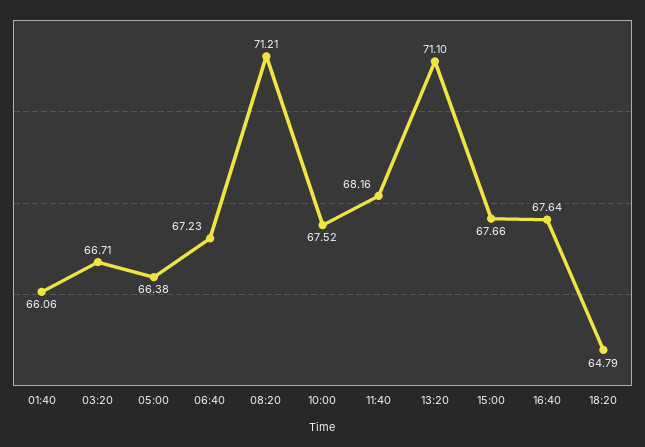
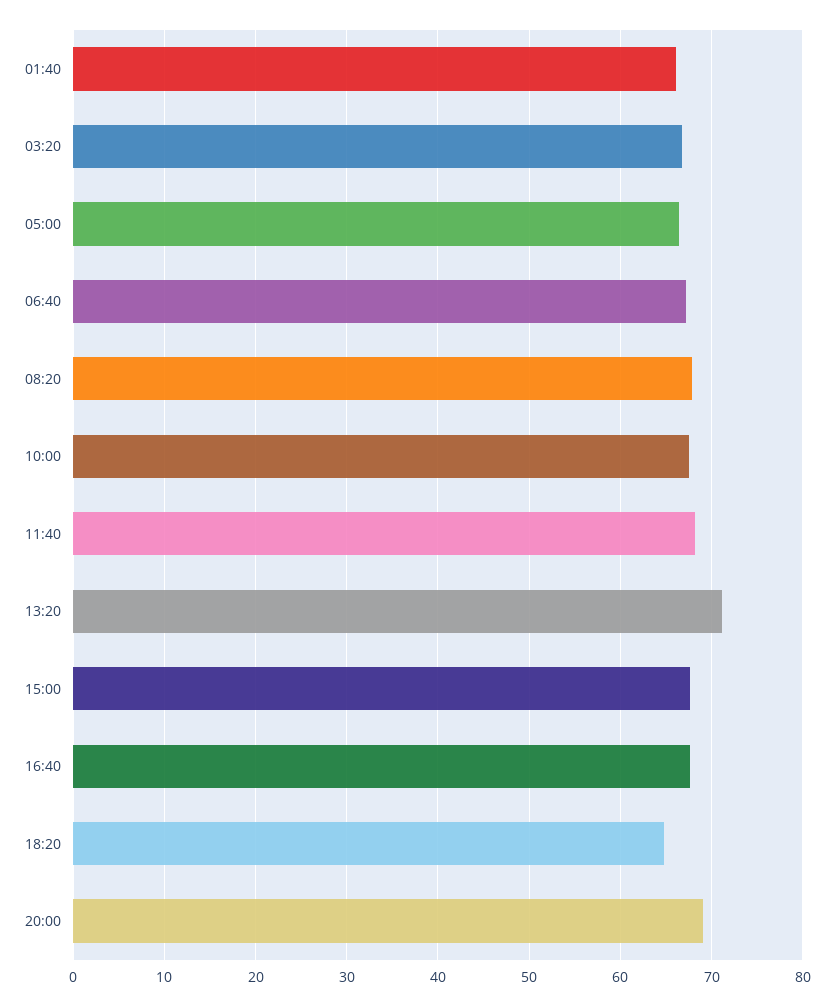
08:20: 71.21 -> 68
20:00: none -> 69

